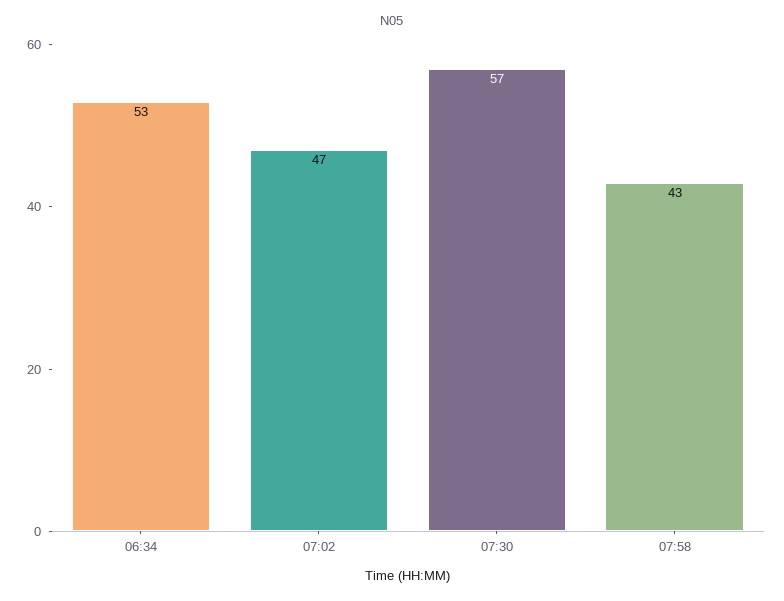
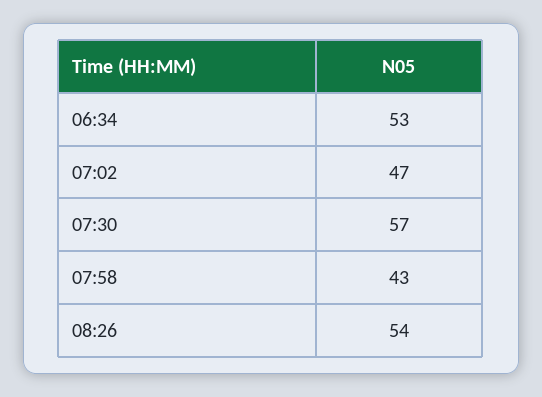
08:26: none -> 54

